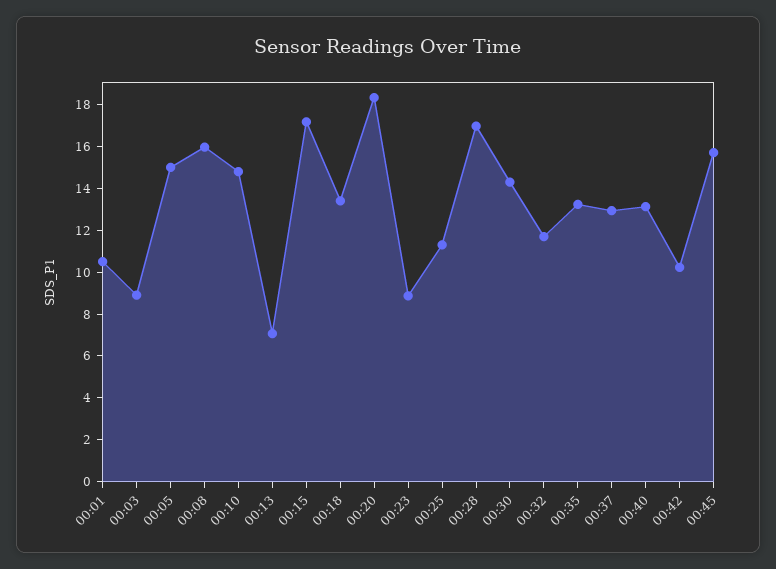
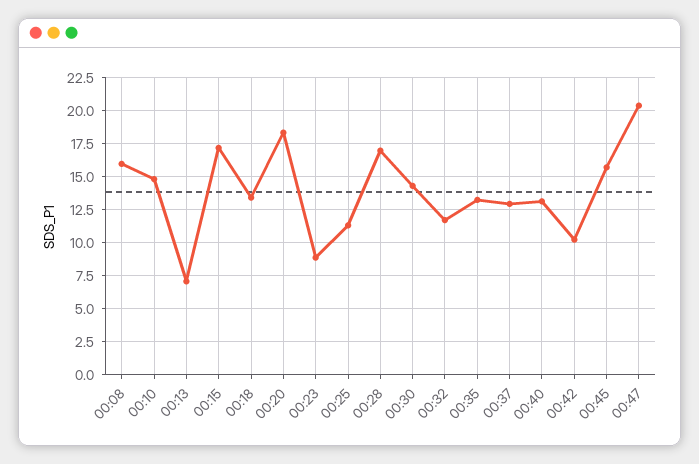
00:01: 10.5 -> none
00:03: 9 -> none
00:05: 15 -> none
00:47: none -> 20.5

